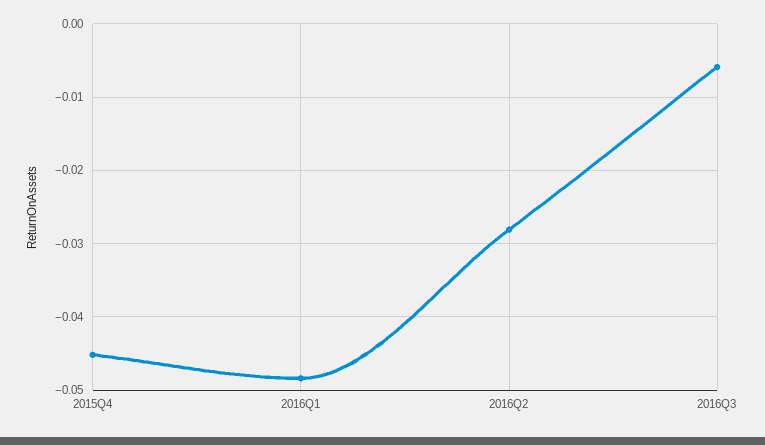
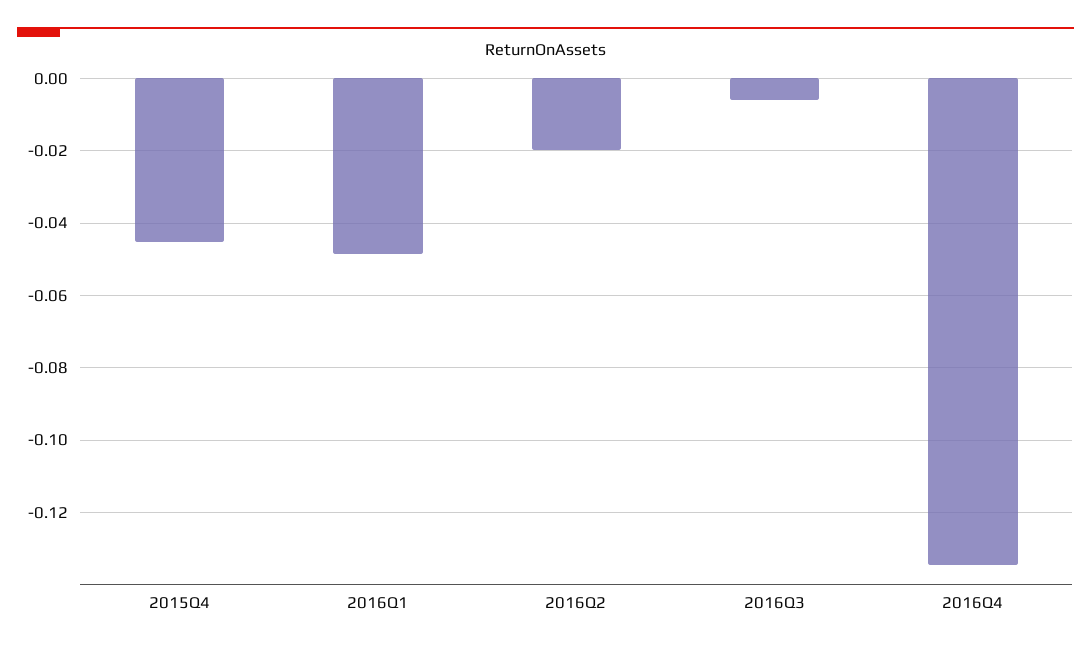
2016Q2: -0.028 -> -0.02
2016Q4: none -> -0.134

